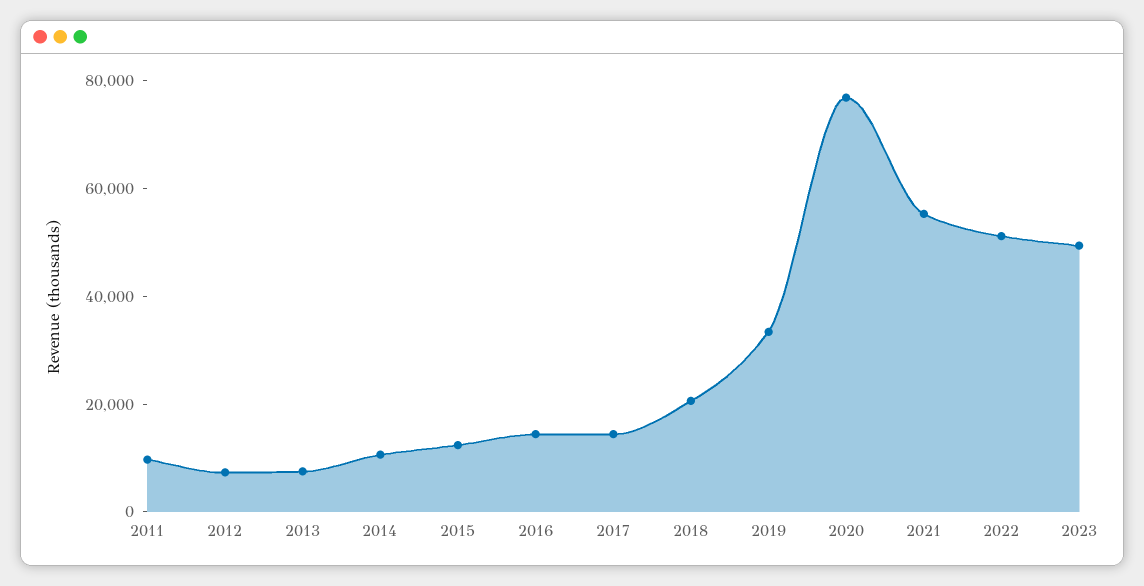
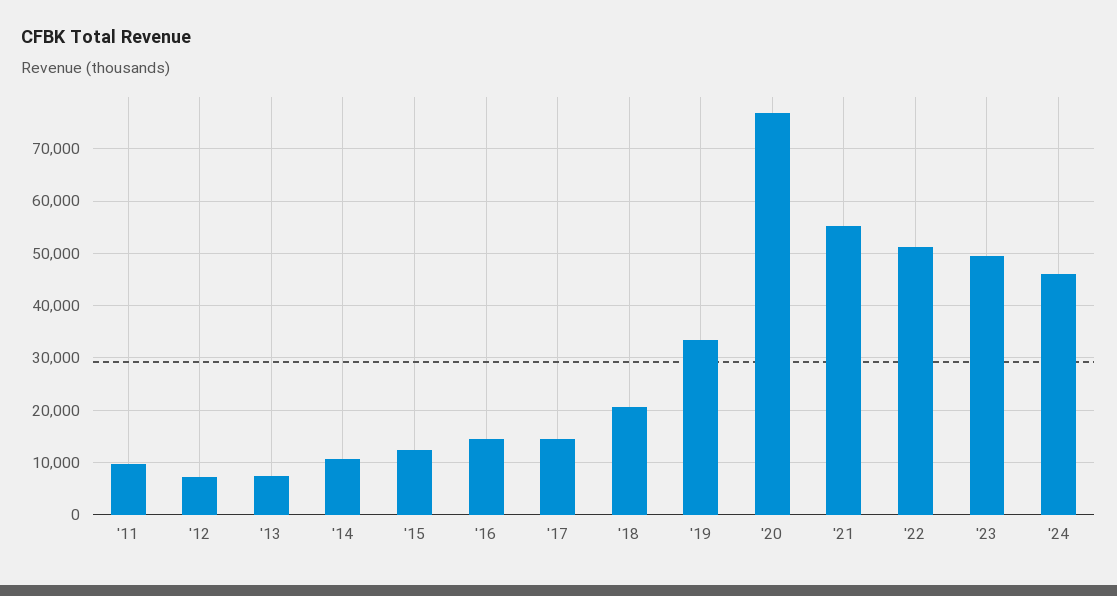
'24: none -> 46000

